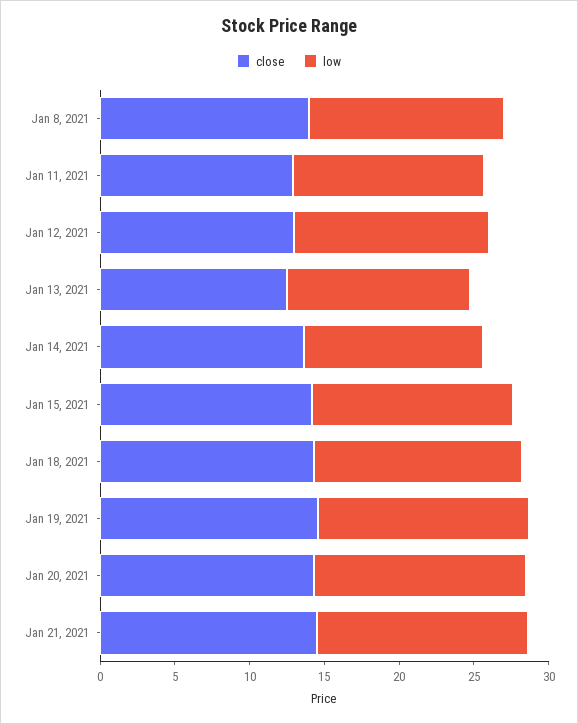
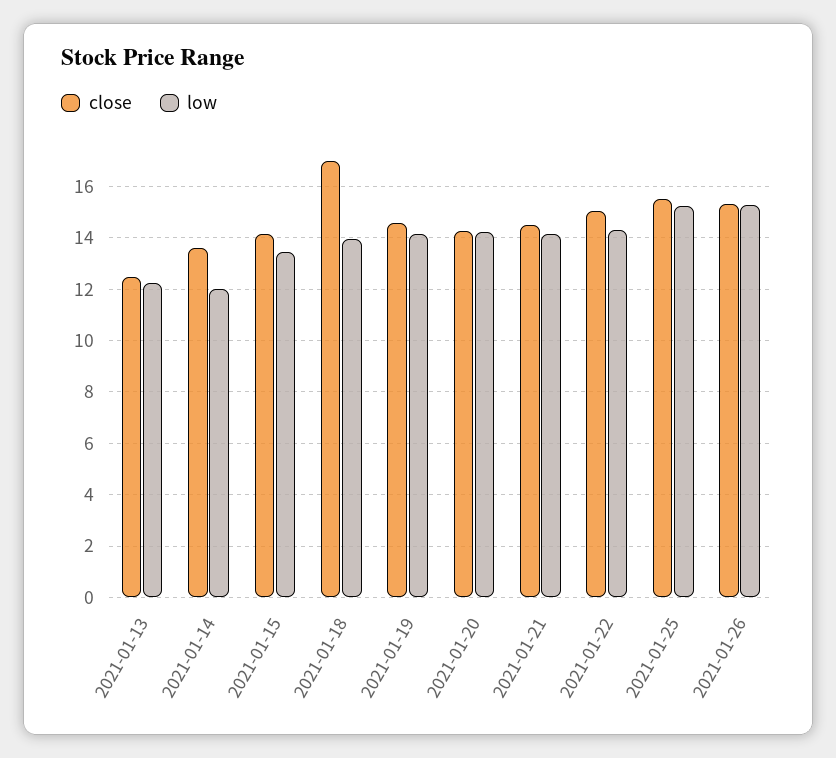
close, Jan 8, 2021: 14 -> none
low, Jan 8, 2021: 13 -> none
close, Jan 11, 2021: 13 -> none
low, Jan 11, 2021: 13 -> none
close, Jan 12, 2021: 13 -> none
low, Jan 12, 2021: 13 -> none
close, Jan 18, 2021: 14 -> 17
close, 2021-01-22: none -> 15
low, 2021-01-22: none -> 14.25
close, 2021-01-25: none -> 15.5
low, 2021-01-25: none -> 15.25
close, 2021-01-26: none -> 15.25
low, 2021-01-26: none -> 15.25

